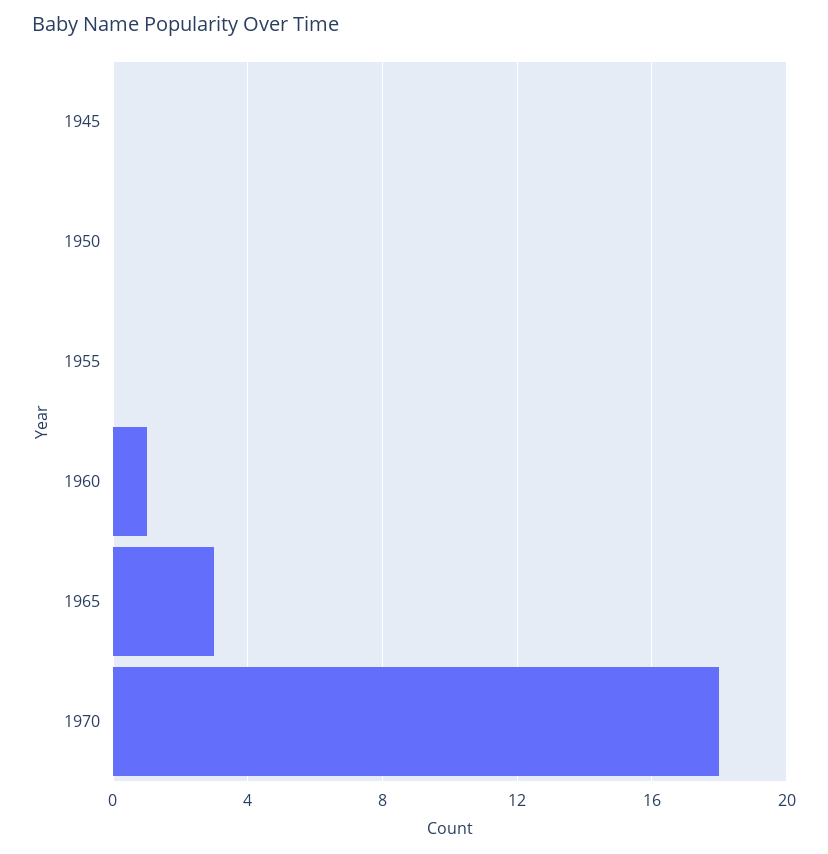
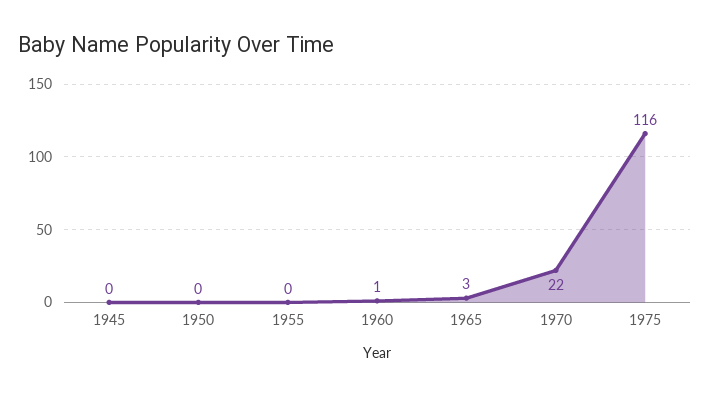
1970: 18 -> 22
1975: none -> 116

